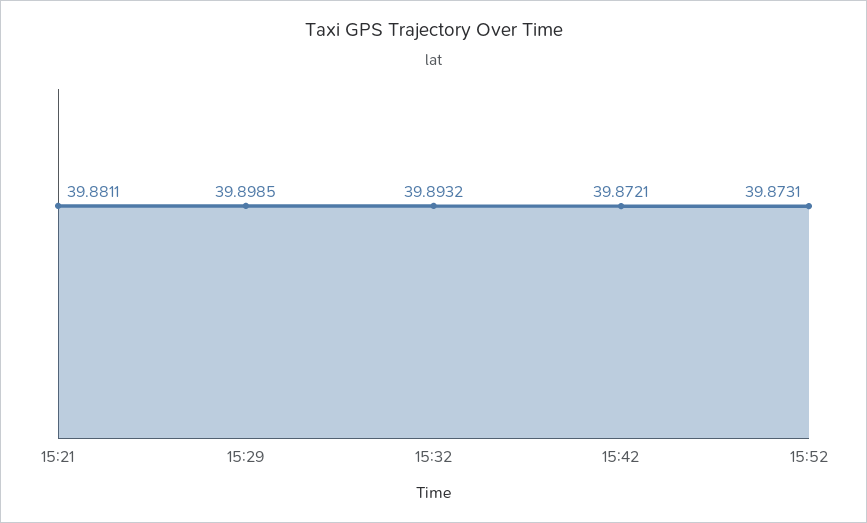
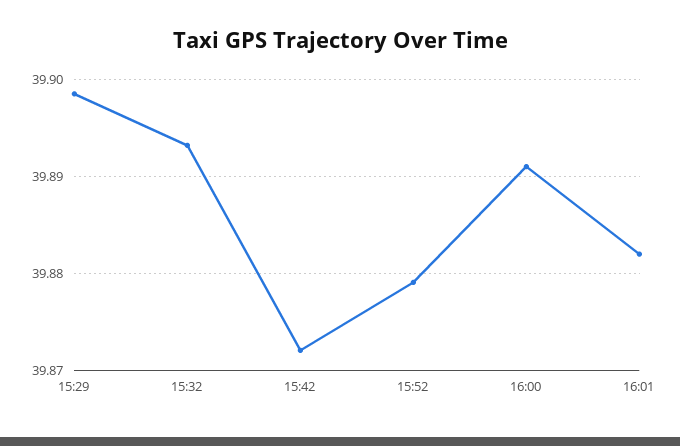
15:21: 39.8811 -> none
15:52: 39.8731 -> 39.879
16:00: none -> 39.891
16:01: none -> 39.882

